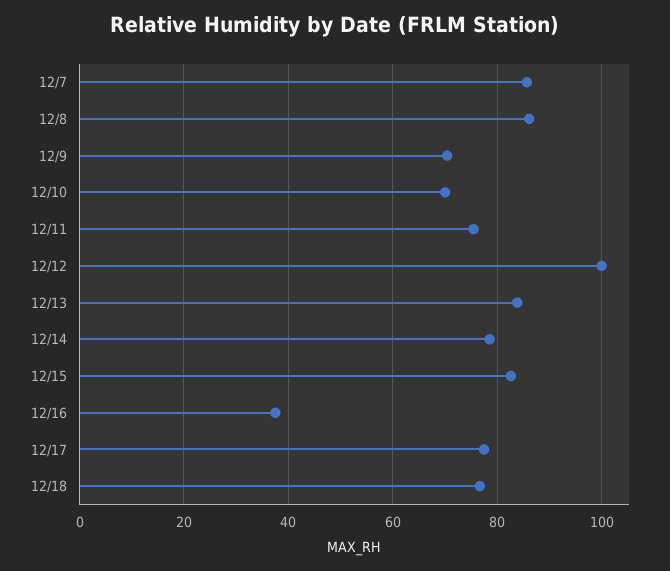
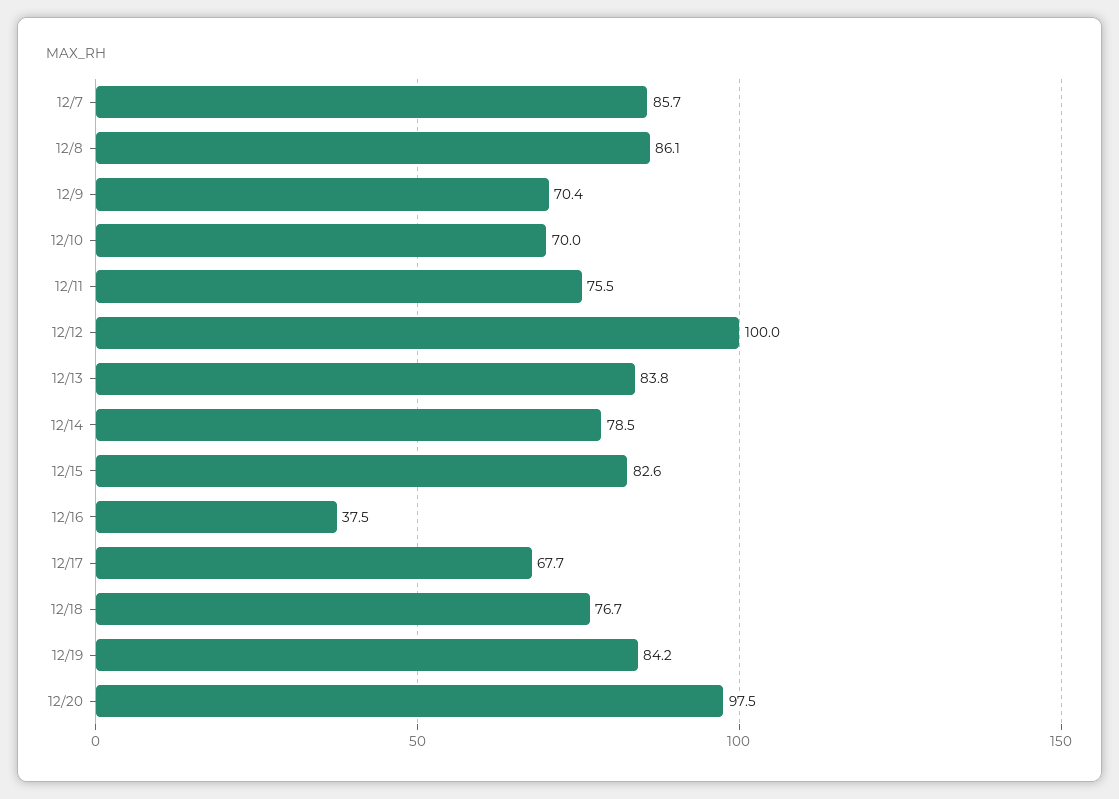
12/17: 78 -> 67.7
12/19: none -> 84.2
12/20: none -> 97.5

